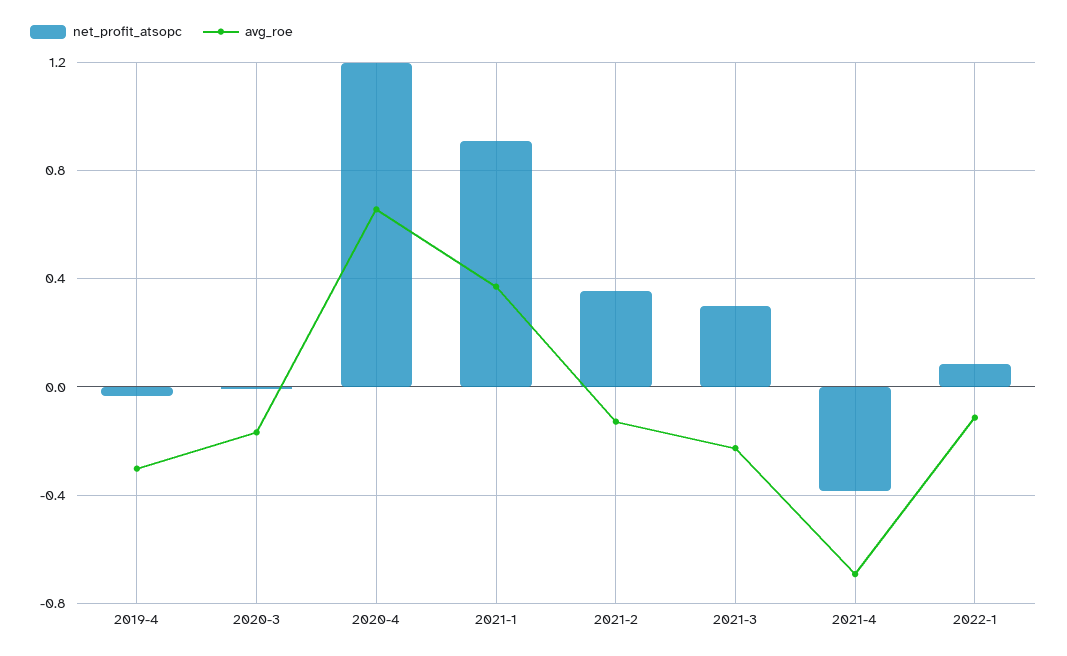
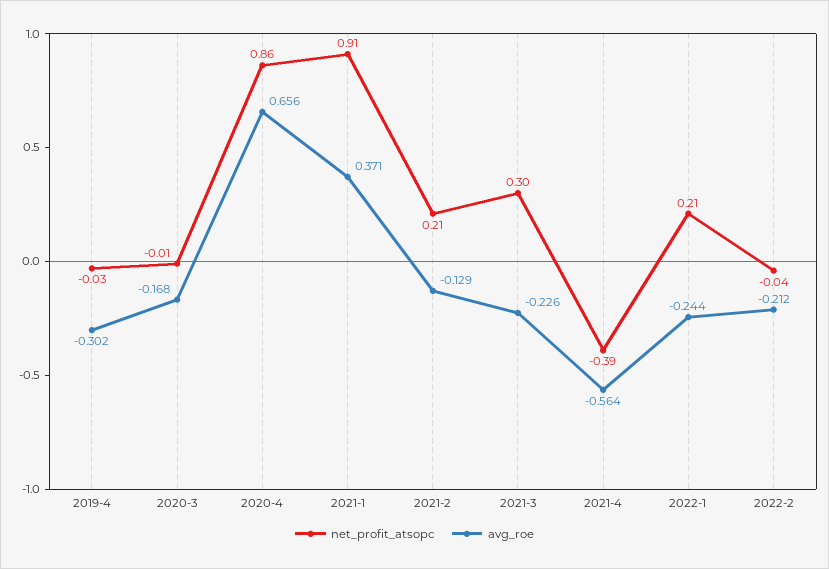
net_profit_atsopc, 2020-4: 1.2 -> 0.86
net_profit_atsopc, 2021-2: 0.35 -> 0.21
avg_roe, 2021-4: -0.7 -> -0.564
net_profit_atsopc, 2022-1: 0.1 -> 0.21
avg_roe, 2022-1: -0.1 -> -0.244
net_profit_atsopc, 2022-2: none -> -0.04
avg_roe, 2022-2: none -> -0.212

